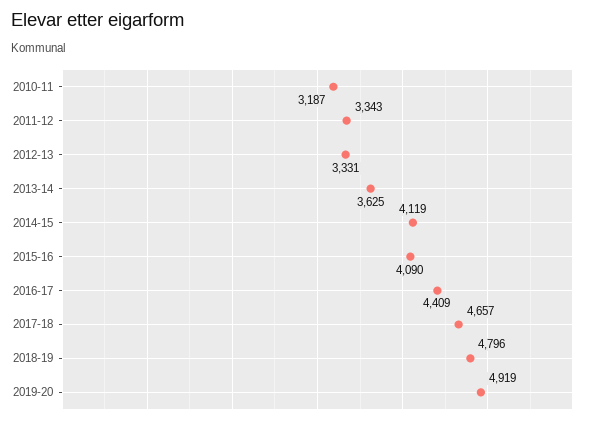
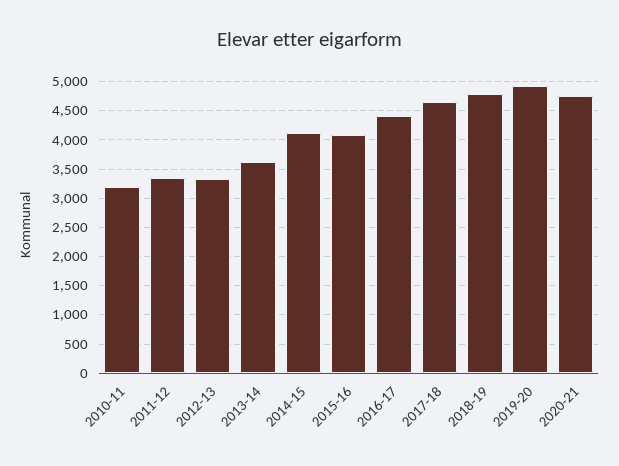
2020-21: none -> 4750

